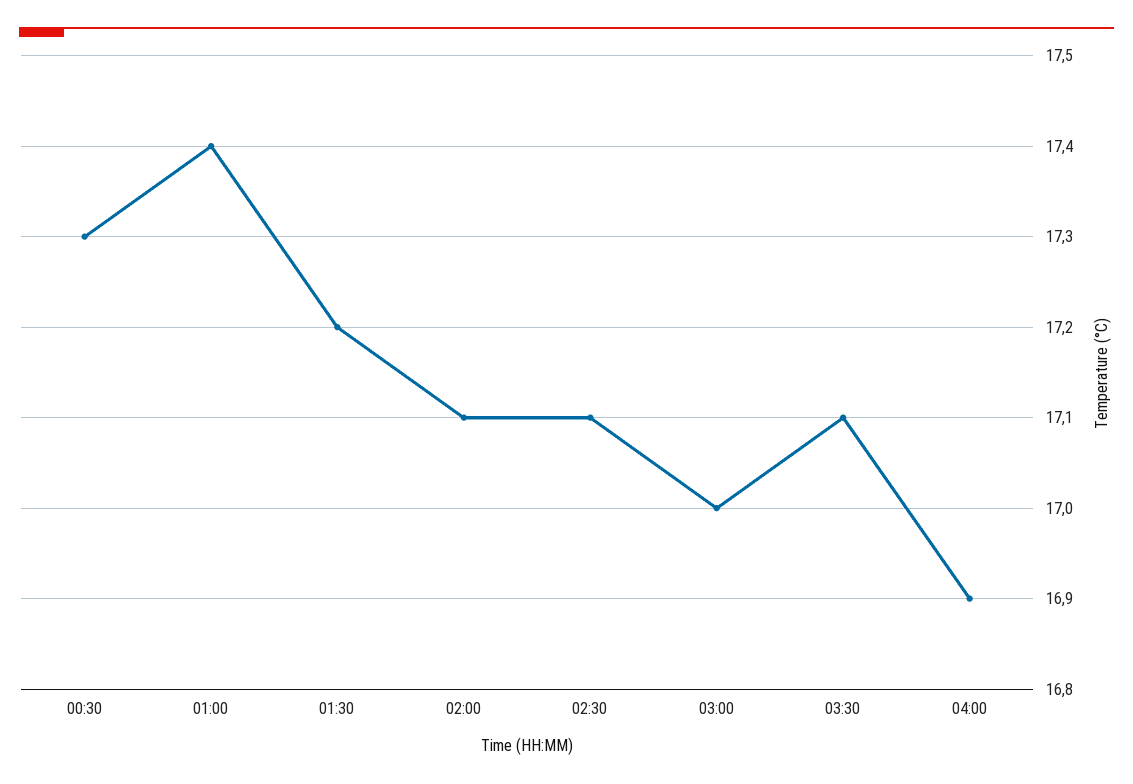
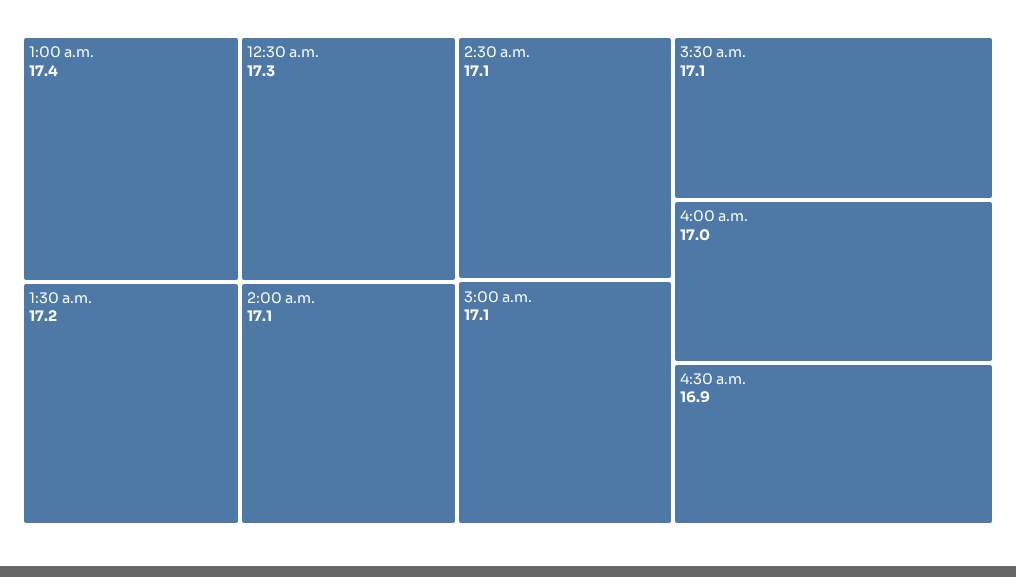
03:00: 17 -> 17.1
04:00: 16.9 -> 17
4:30 a.m.: none -> 16.9

